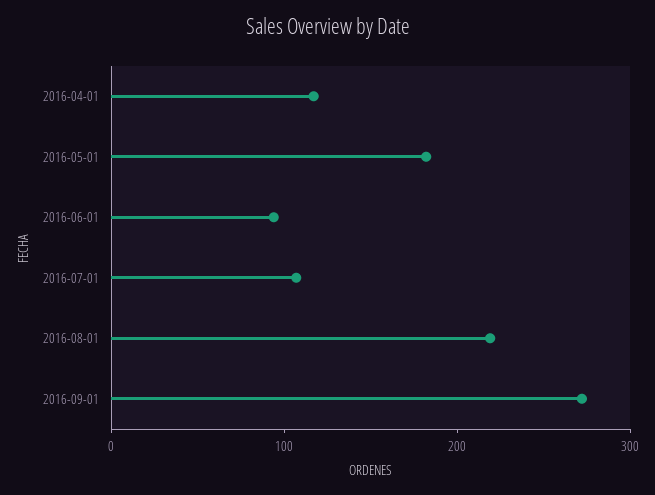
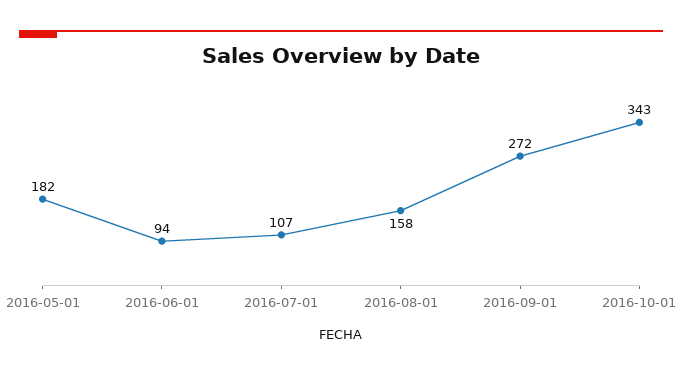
2016-04-01: 120 -> none
2016-08-01: 220 -> 158
2016-10-01: none -> 343

